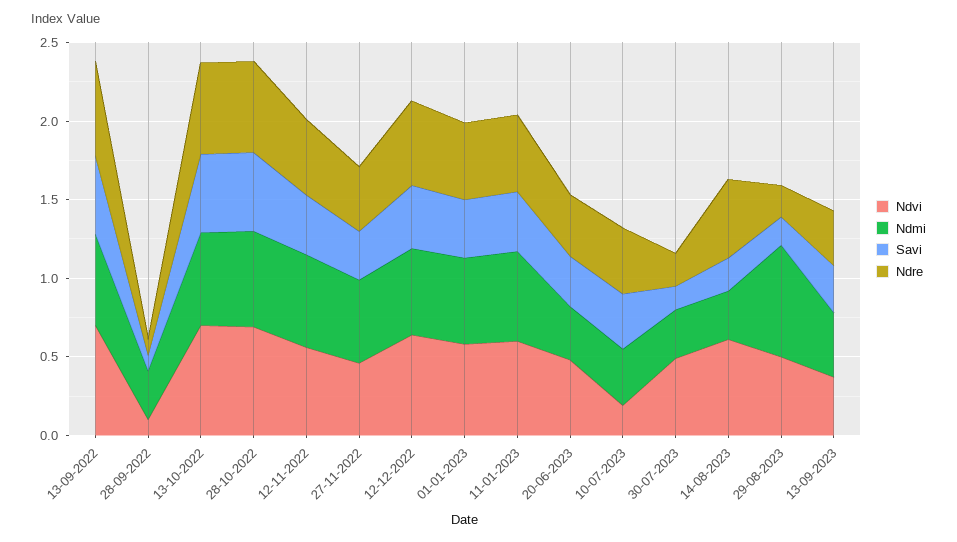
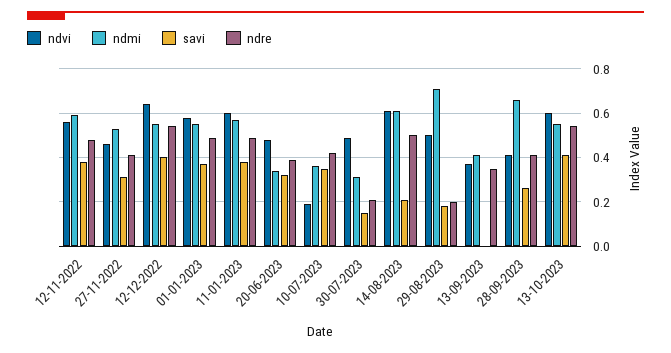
Ndvi, 13-09-2022: 0.7 -> none
Ndmi, 13-09-2022: 0.6 -> none
Savi, 13-09-2022: 0.5 -> none
Ndre, 13-09-2022: 0.6 -> none
Ndvi, 28-09-2022: 0.1 -> none
Ndmi, 28-09-2022: 0.3 -> none
Savi, 28-09-2022: 0.1 -> none
Ndre, 28-09-2022: 0.1 -> none
Ndvi, 13-10-2022: 0.7 -> none
Ndmi, 13-10-2022: 0.6 -> none
Savi, 13-10-2022: 0.5 -> none
Ndre, 13-10-2022: 0.6 -> none
Ndvi, 28-10-2022: 0.7 -> none
Ndmi, 28-10-2022: 0.6 -> none
Savi, 28-10-2022: 0.5 -> none
Ndre, 28-10-2022: 0.6 -> none
Ndmi, 14-08-2023: 0.3 -> 0.6
Savi, 13-09-2023: 0.3 -> 0
Ndvi, 28-09-2023: none -> 0.4
Ndmi, 28-09-2023: none -> 0.65
Savi, 28-09-2023: none -> 0.25
Ndre, 28-09-2023: none -> 0.4
Ndvi, 13-10-2023: none -> 0.6
Ndmi, 13-10-2023: none -> 0.55
Savi, 13-10-2023: none -> 0.4
Ndre, 13-10-2023: none -> 0.55

